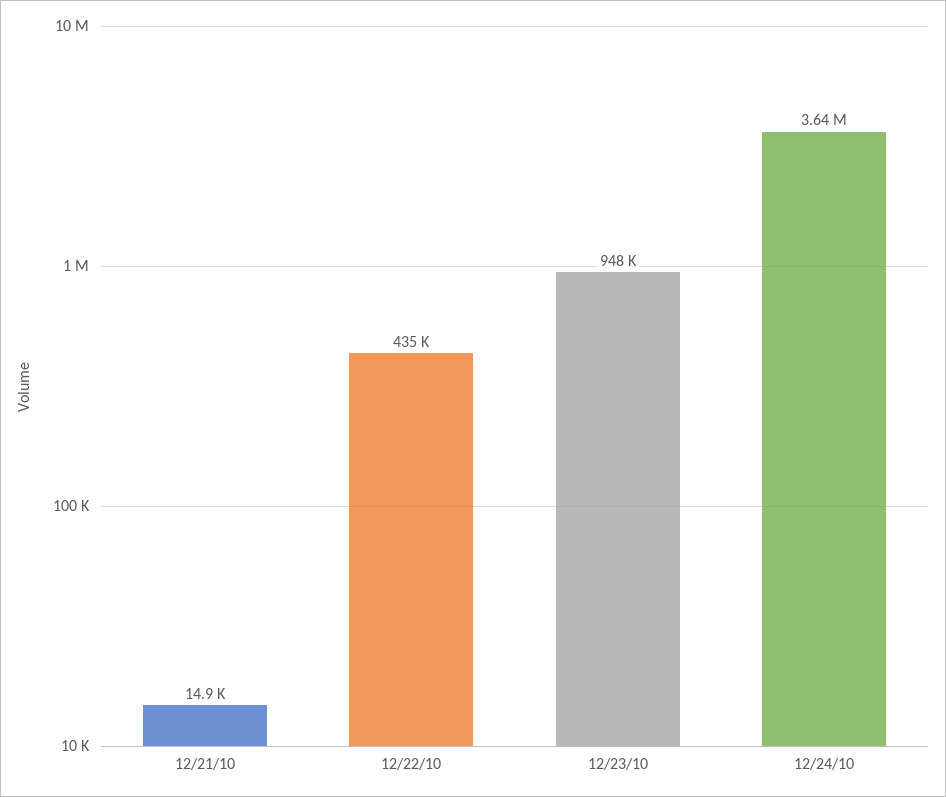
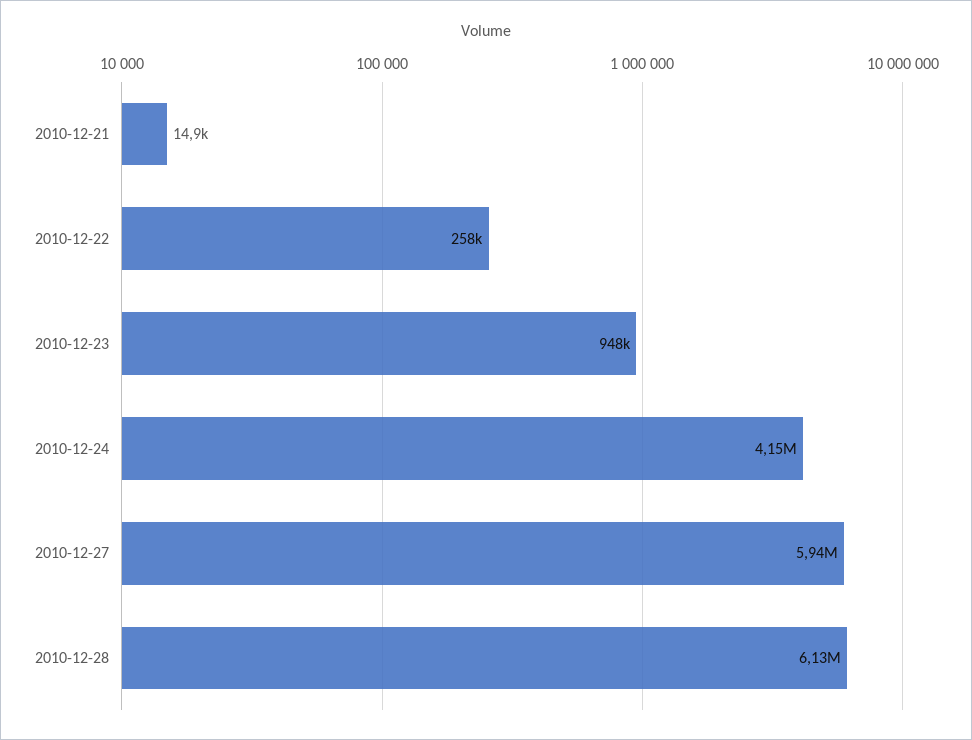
12/22/10: 435000 -> 258000
12/24/10: 3640000 -> 4150000
2010-12-27: none -> 5940000
2010-12-28: none -> 6130000

